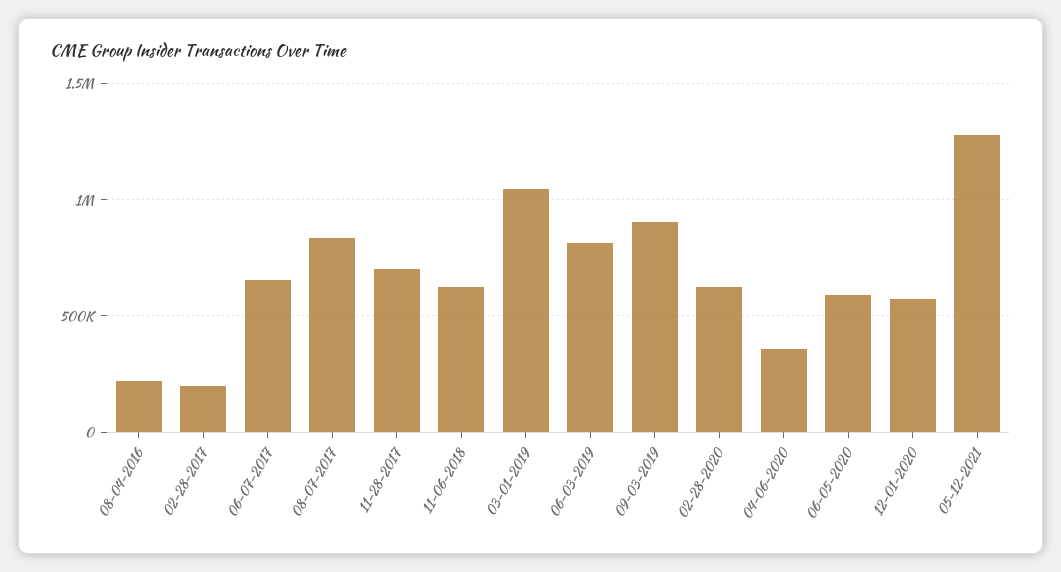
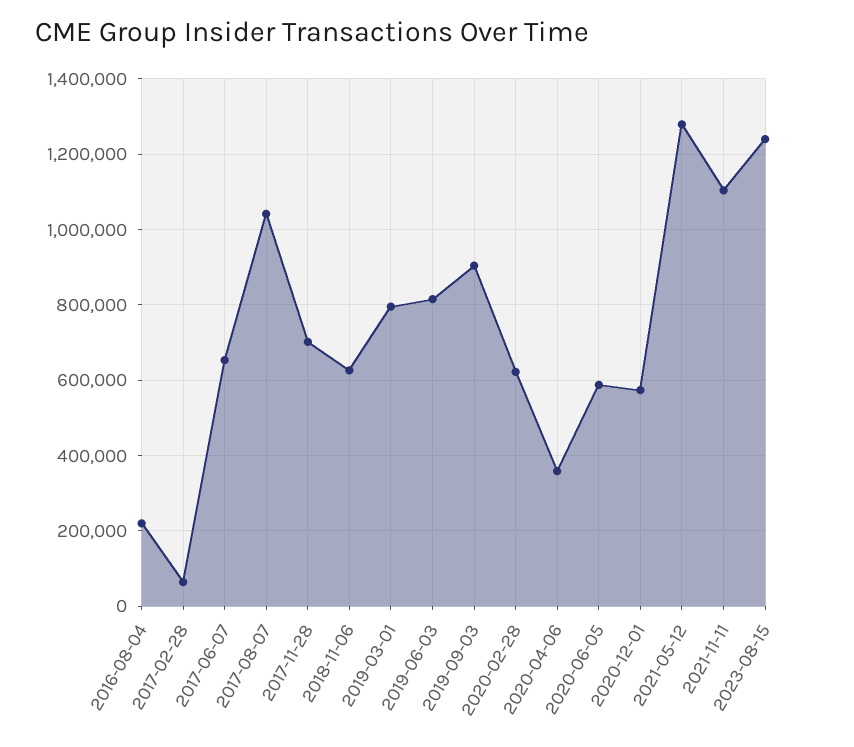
02-28-2017: 200000 -> 60000
08-07-2017: 850000 -> 1040000
03-01-2019: 1050000 -> 800000
2021-11-11: none -> 1100000
2023-08-15: none -> 1240000

